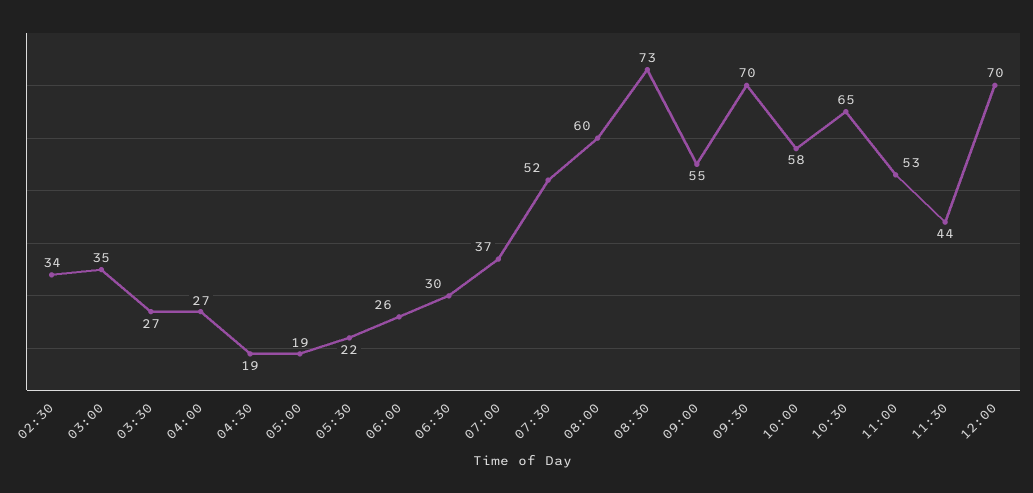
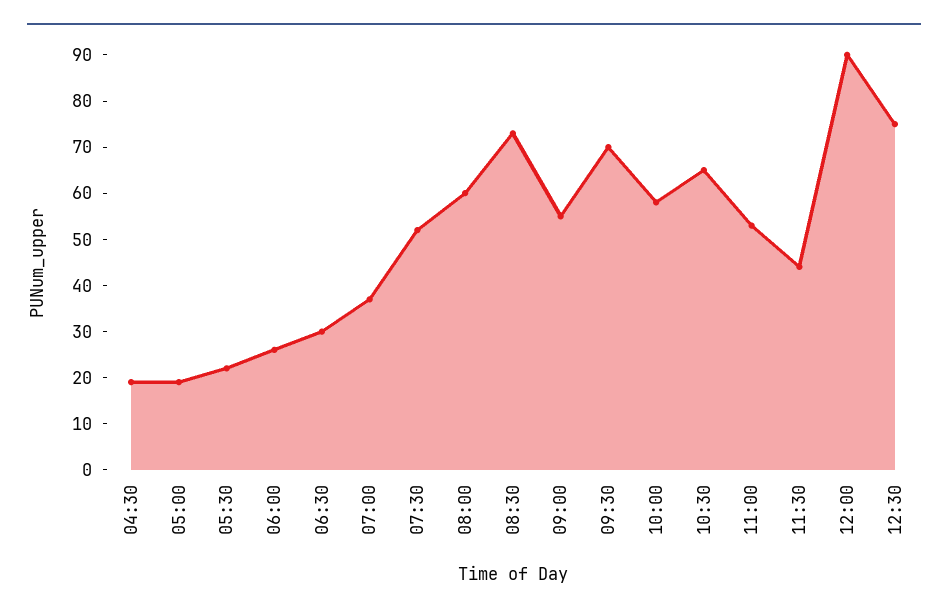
02:30: 34 -> none
03:00: 35 -> none
03:30: 27 -> none
04:00: 27 -> none
12:00: 70 -> 90
12:30: none -> 75

